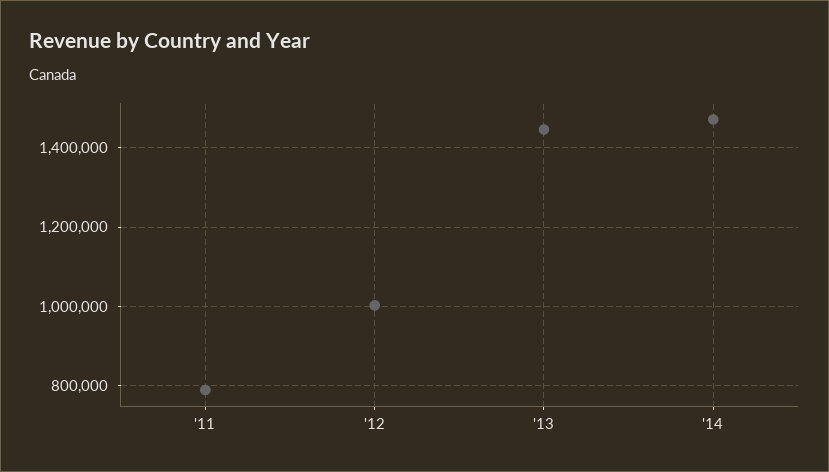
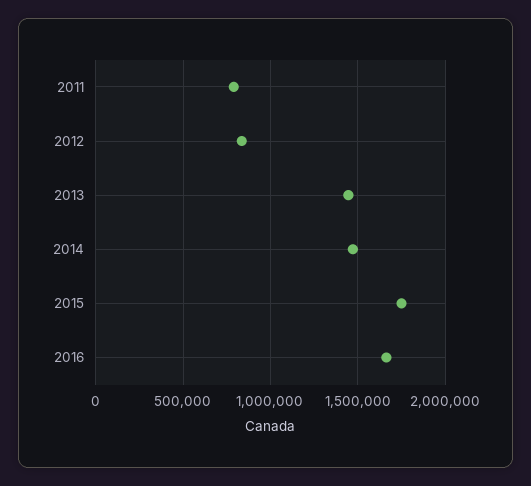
'12: 1000000 -> 850000
2015: none -> 1750000
2016: none -> 1650000

